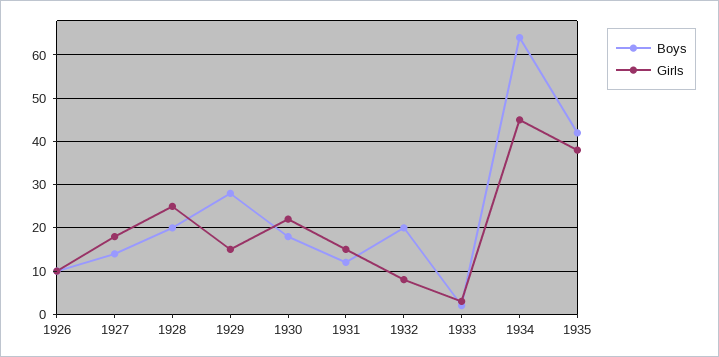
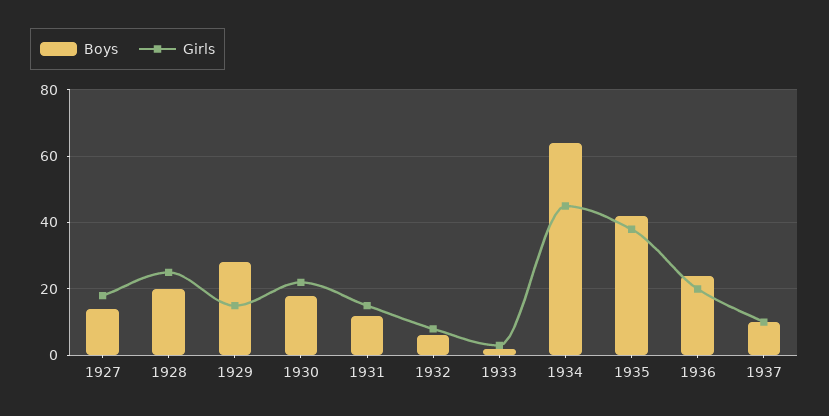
Boys, 1926: 10 -> none
Girls, 1926: 10 -> none
Boys, 1932: 20 -> 5
Boys, 1936: none -> 25
Girls, 1936: none -> 20
Boys, 1937: none -> 10
Girls, 1937: none -> 10

